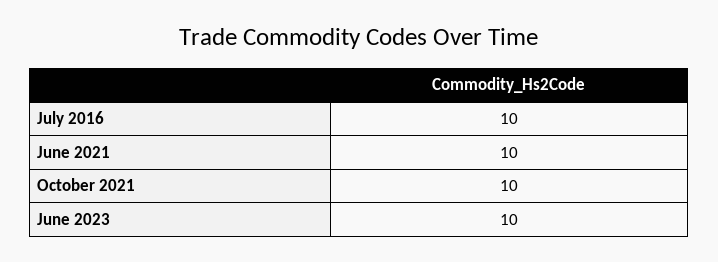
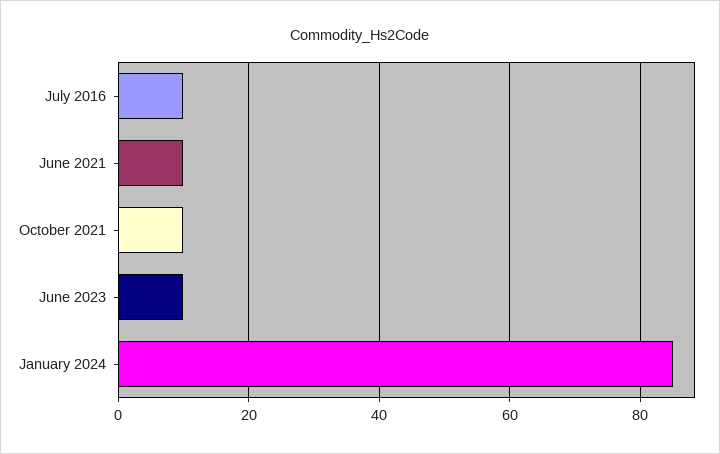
January 2024: none -> 85

